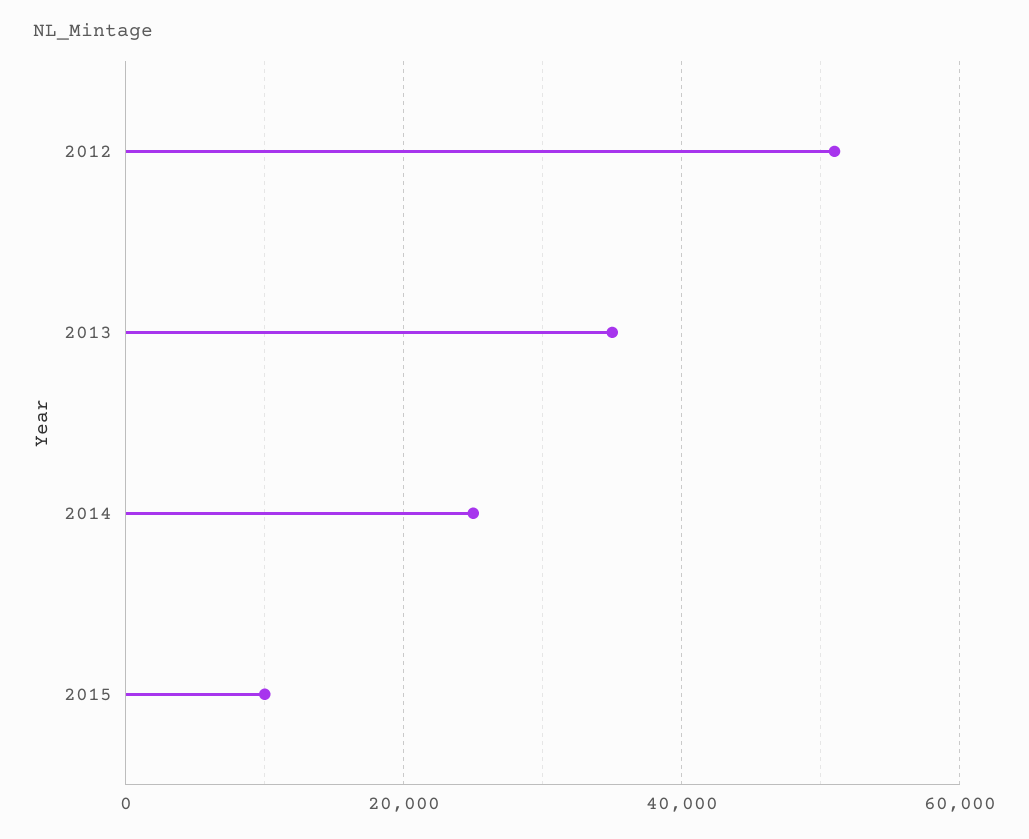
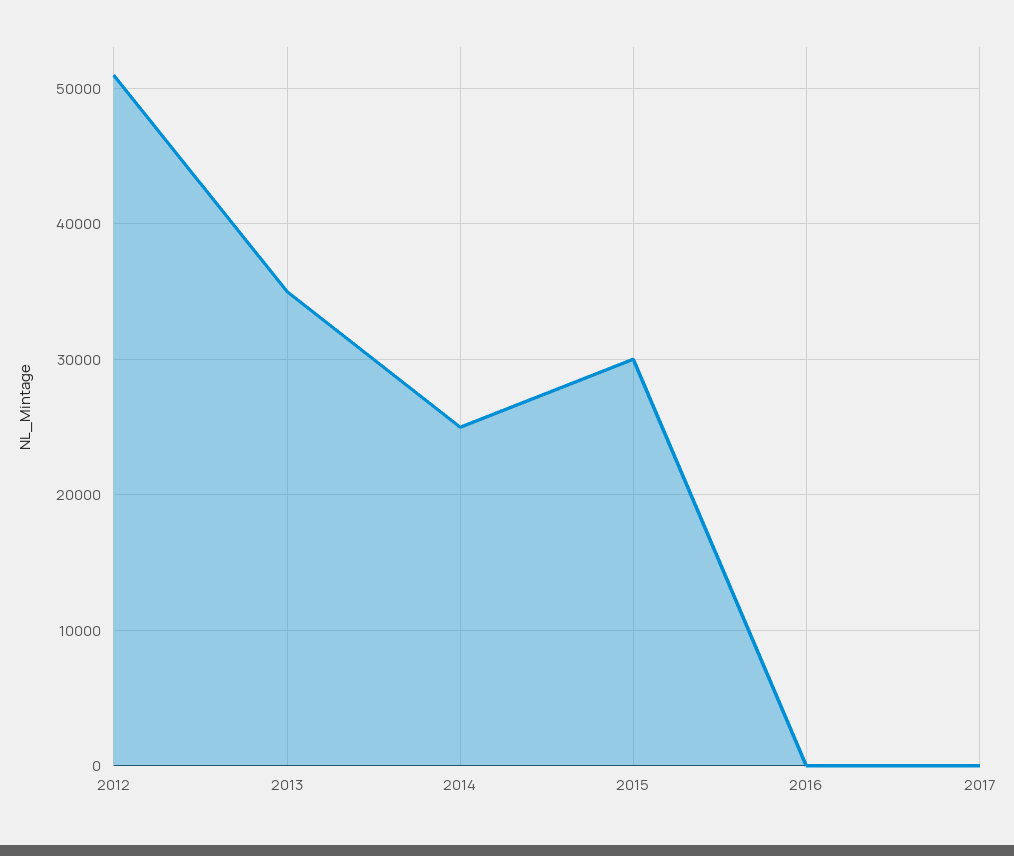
2015: 10000 -> 30000
2016: none -> 0
2017: none -> 0

